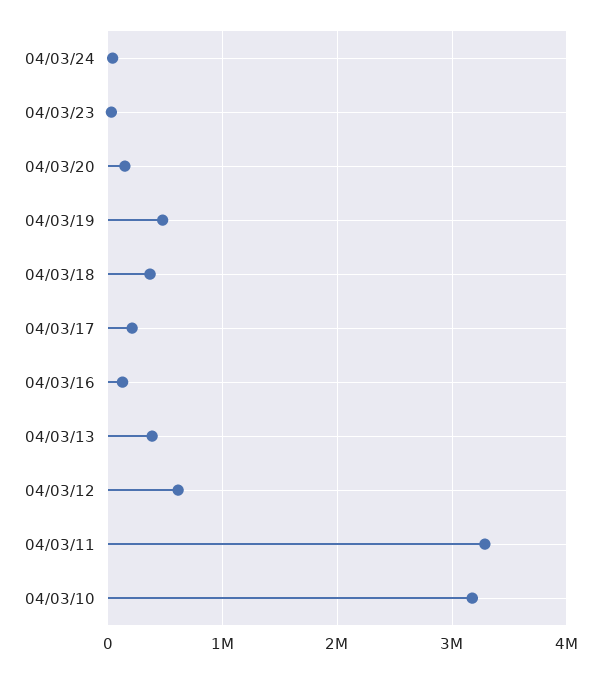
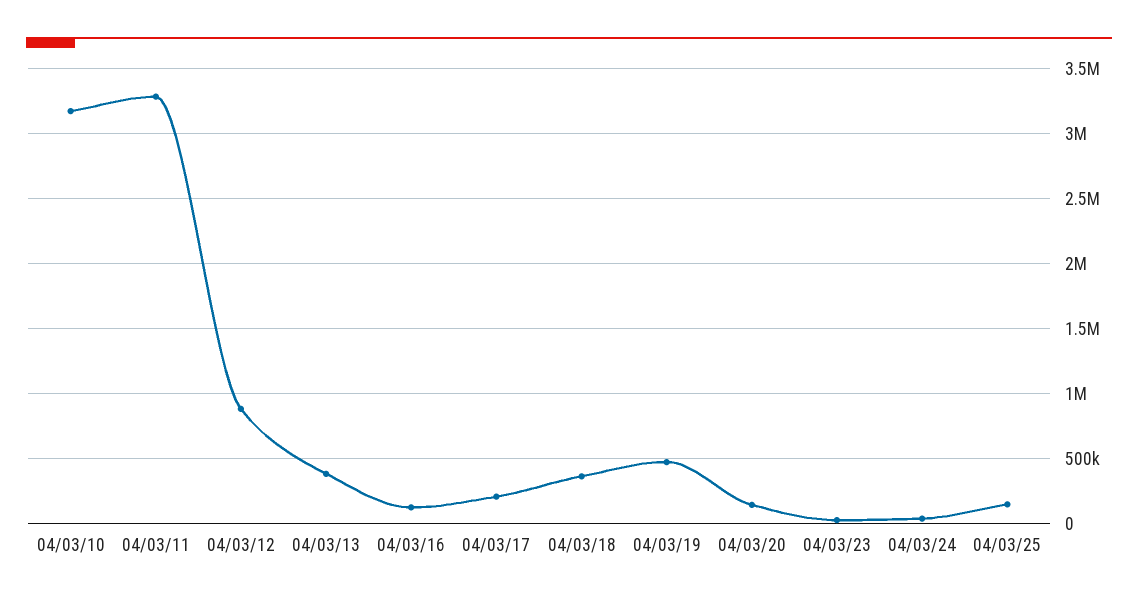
04/03/12: 600000 -> 900000
04/03/25: none -> 150000

